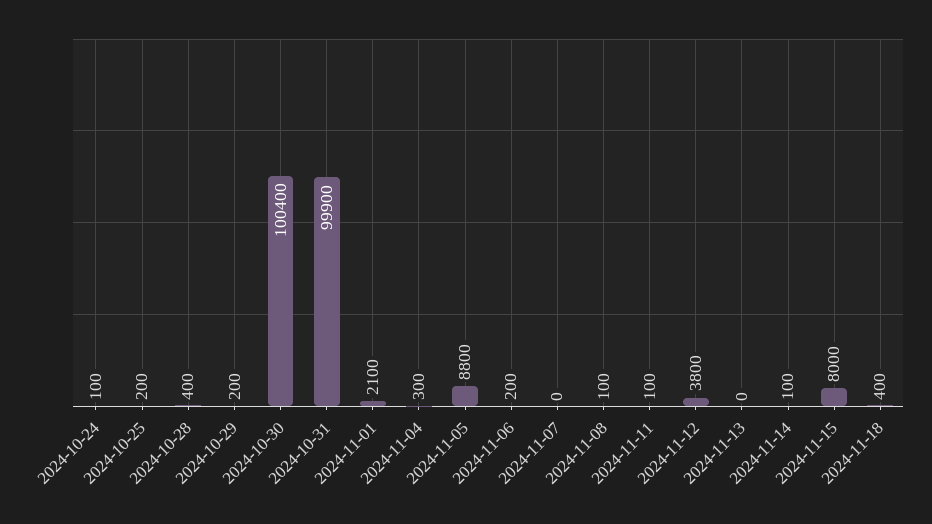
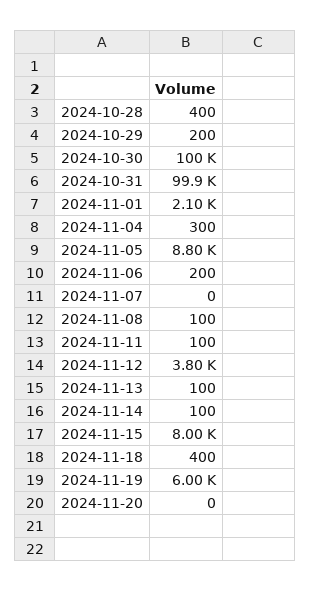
2024-10-24: 100 -> none
2024-10-25: 200 -> none
2024-11-13: 0 -> 100
2024-11-19: none -> 6000
2024-11-20: none -> 0

